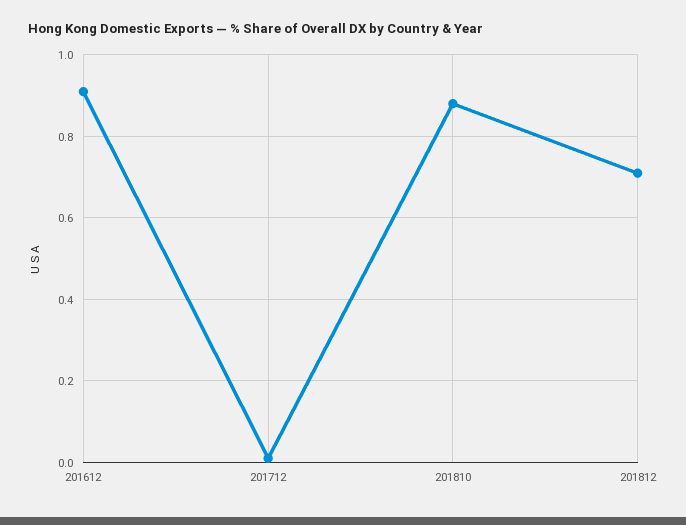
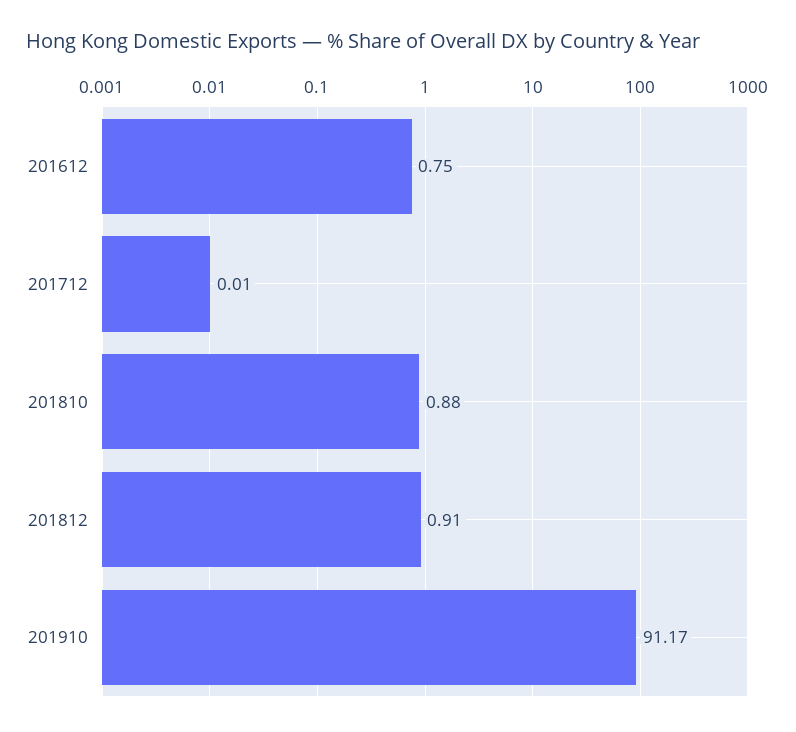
201612: 0.9 -> 0.75
201812: 0.7 -> 0.91
201910: none -> 91.17

